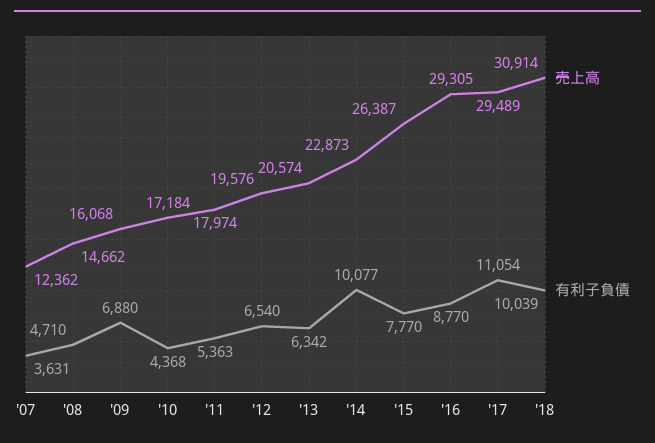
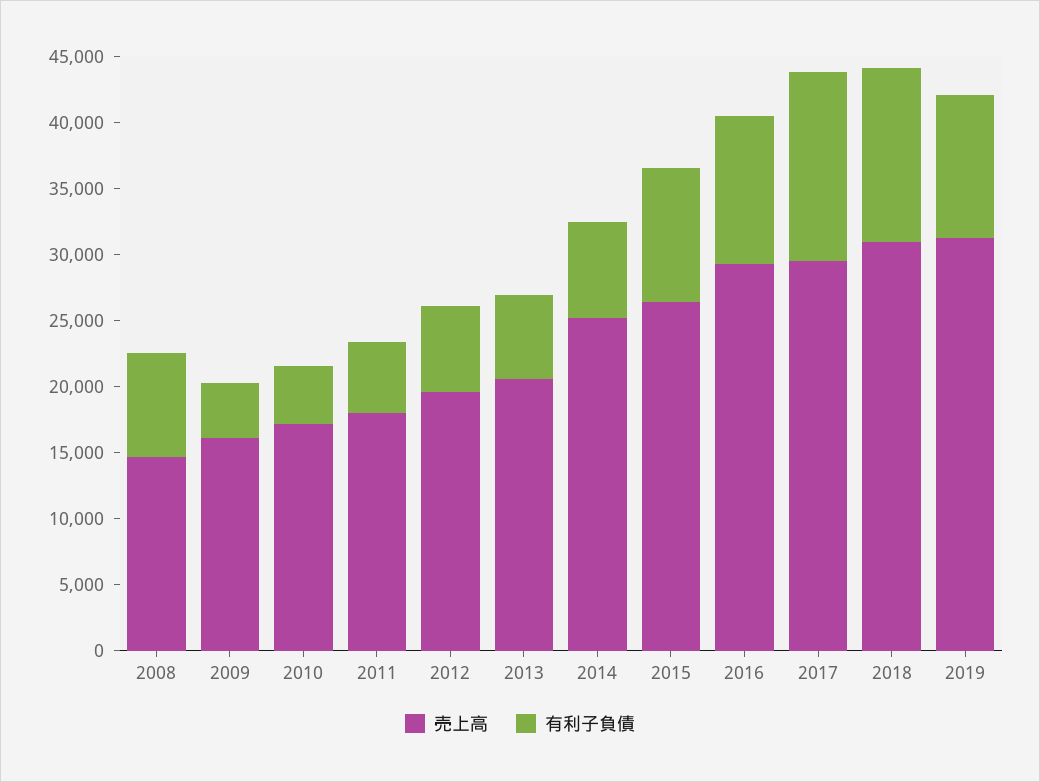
売上高, '07: 12362 -> none
有利子負債, '07: 3631 -> none
有利子負債, '08: 4710 -> 8000
有利子負債, '09: 6880 -> 4000
売上高, '14: 22873 -> 25000
有利子負債, '14: 10077 -> 7000
有利子負債, '15: 7770 -> 10000
有利子負債, '16: 8770 -> 11000
有利子負債, '17: 11054 -> 14000
有利子負債, '18: 10039 -> 13000
売上高, 2019: none -> 31000
有利子負債, 2019: none -> 11000

